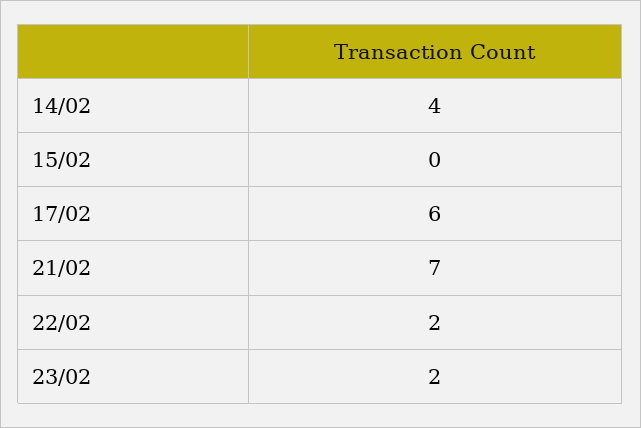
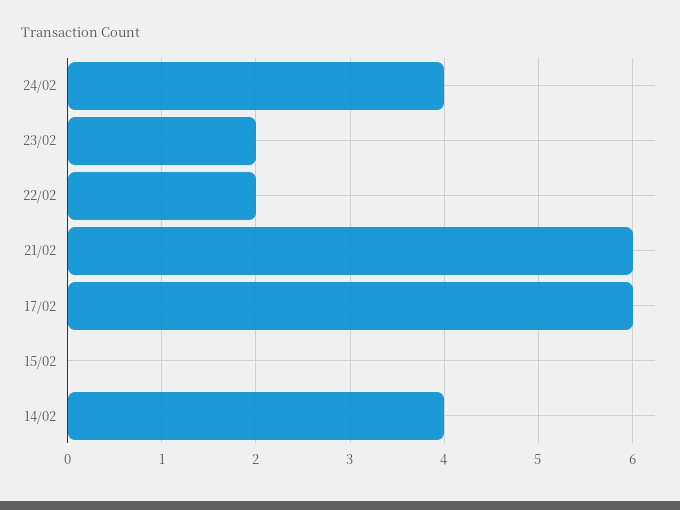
21/02: 7 -> 6
24/02: none -> 4

